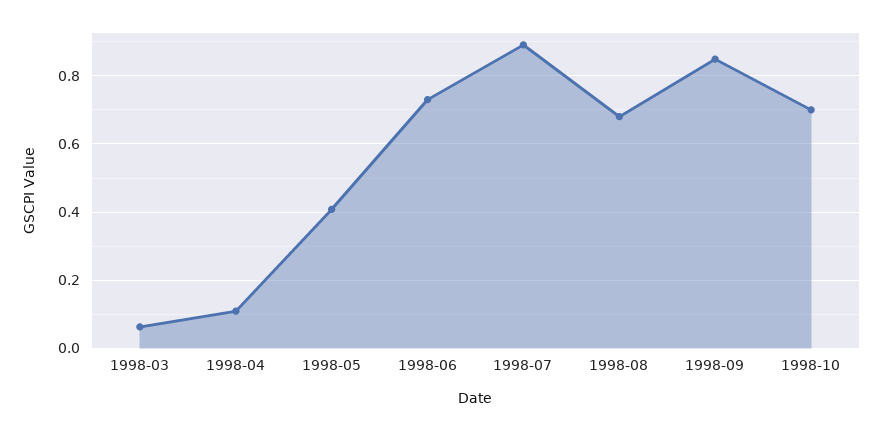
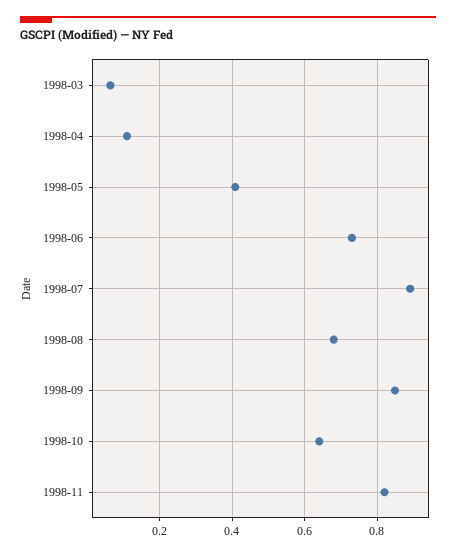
1998-10: 0.7 -> 0.64
1998-11: none -> 0.82

